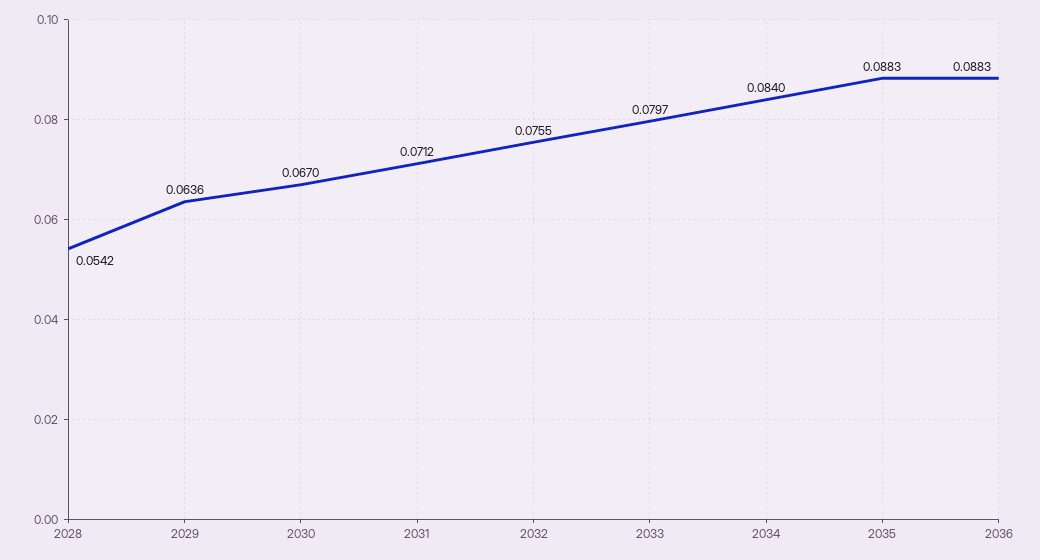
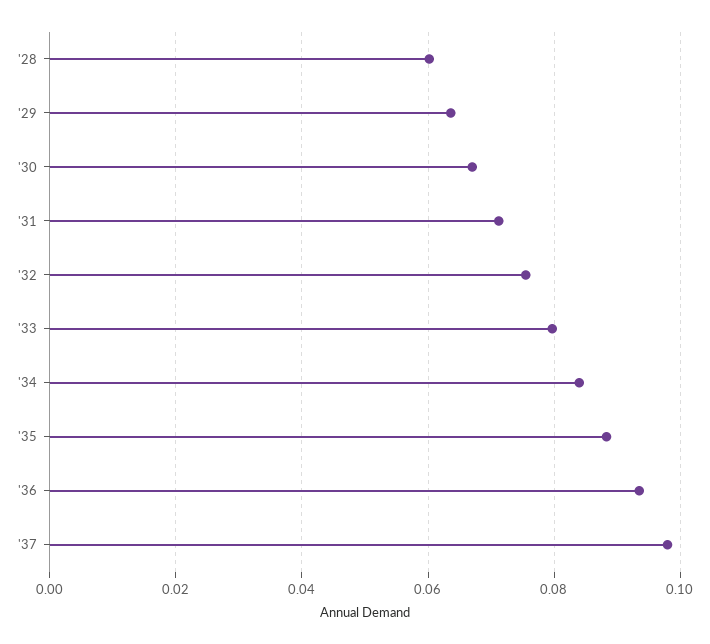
2028: 0.0542 -> 0.06
2036: 0.0883 -> 0.094
'37: none -> 0.098

